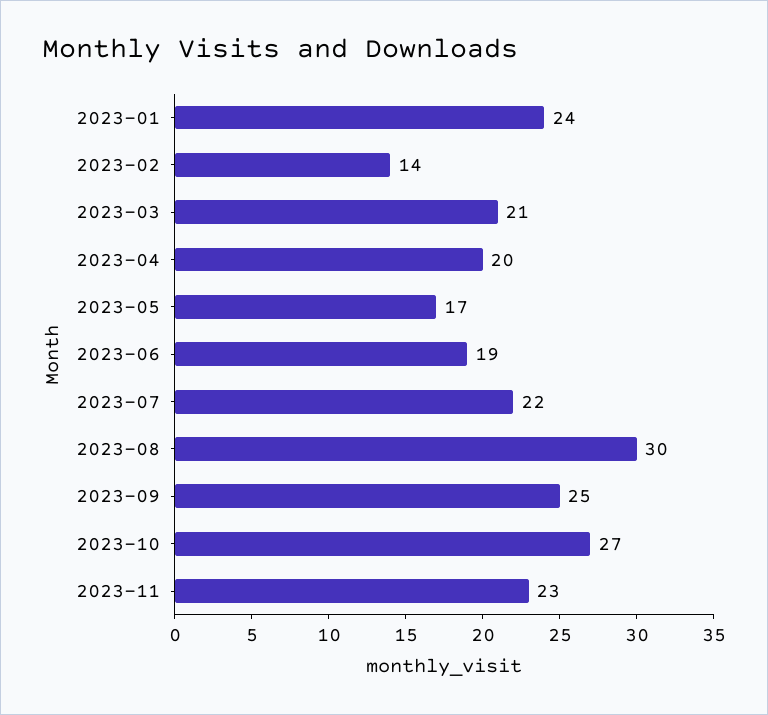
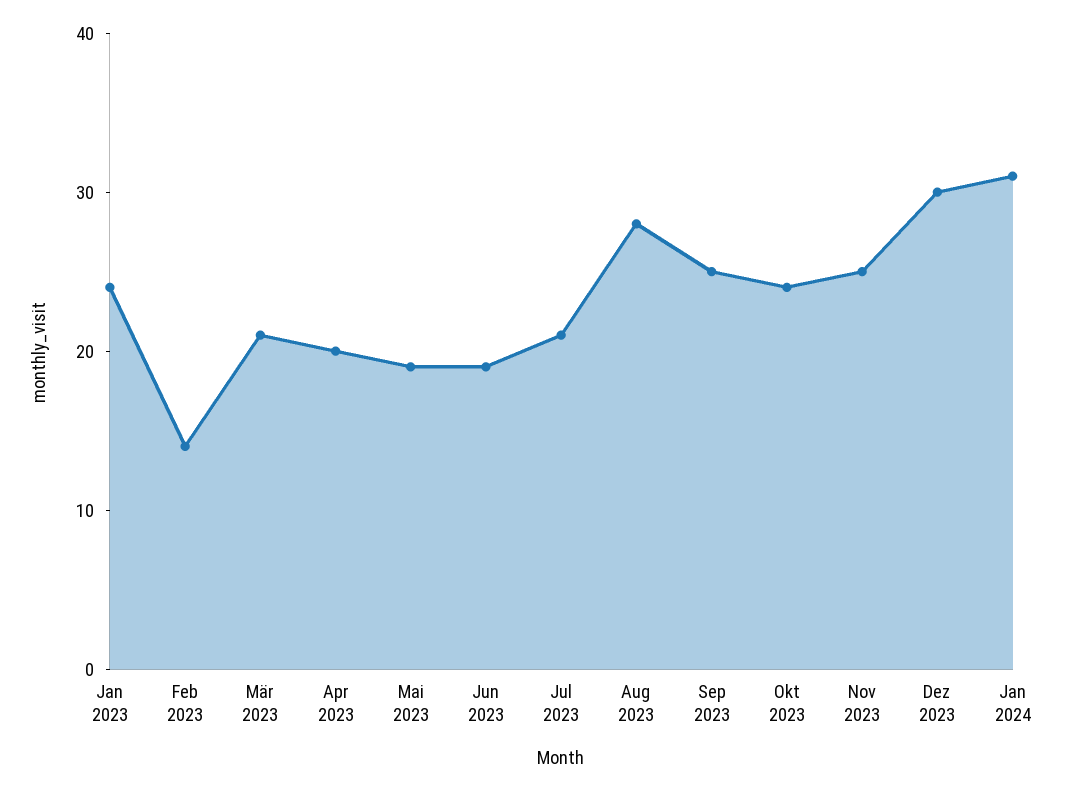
2023-05: 17 -> 19
2023-07: 22 -> 21
2023-08: 30 -> 28
2023-10: 27 -> 24
2023-11: 23 -> 25
Dez 2023: none -> 30
Jan 2024: none -> 31

